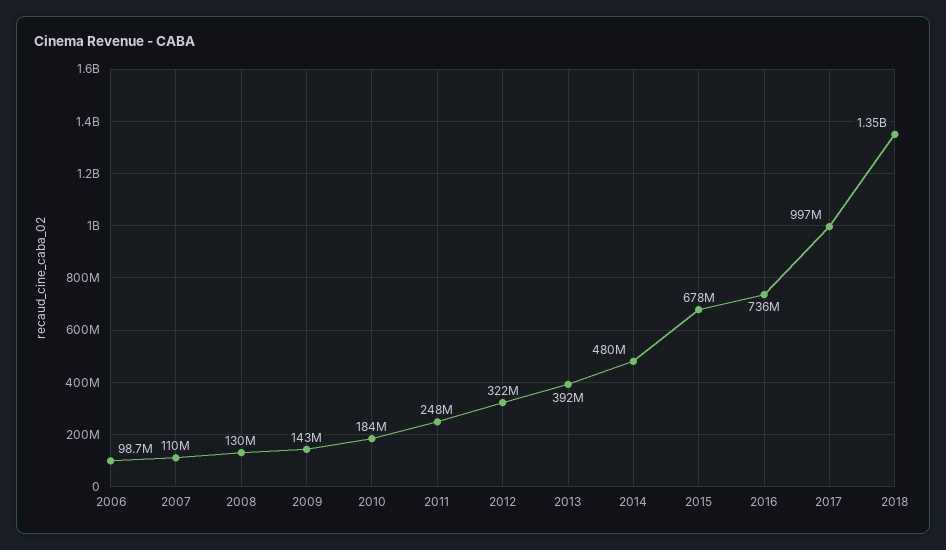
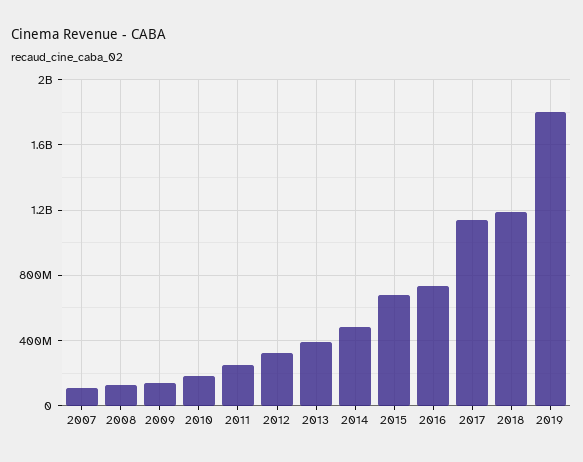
2006: 98700000 -> none
2017: 997000000 -> 1150000000
2018: 1350000000 -> 1200000000
2019: none -> 1800000000

